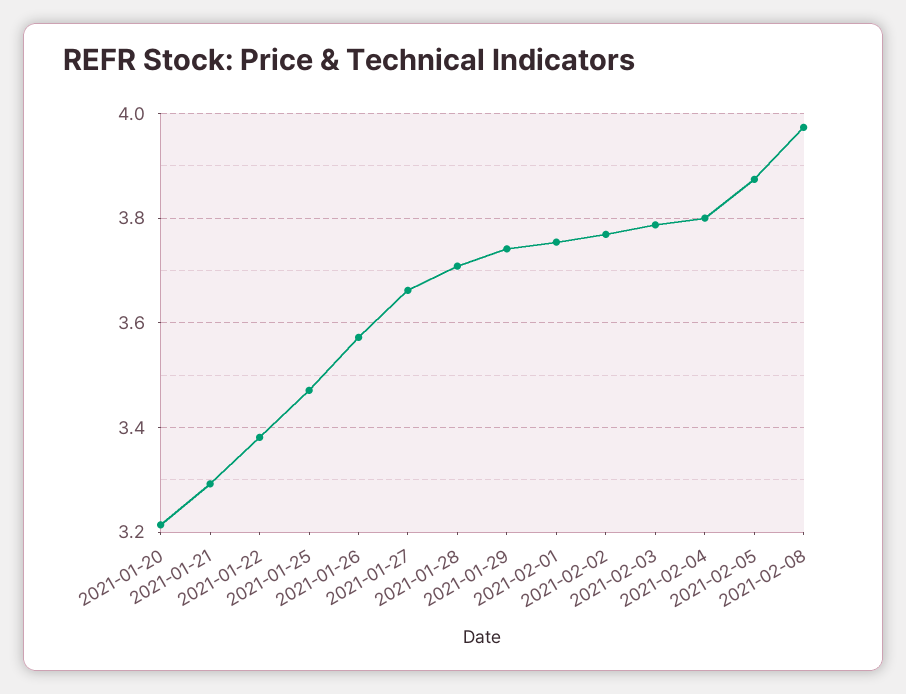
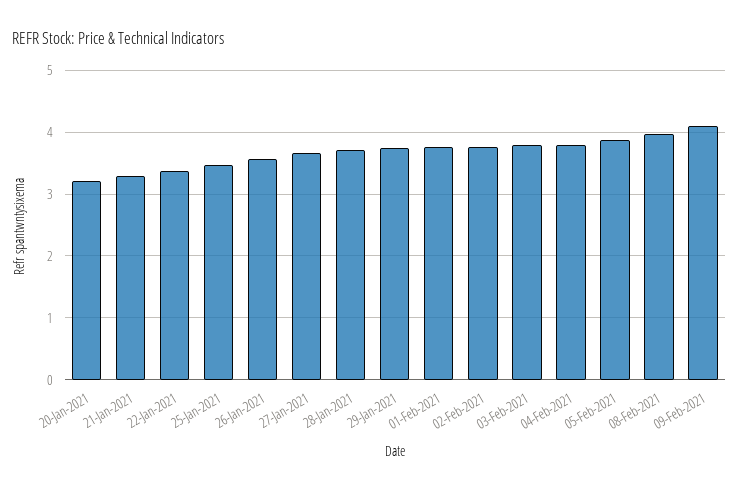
09-Feb-2021: none -> 4.1

